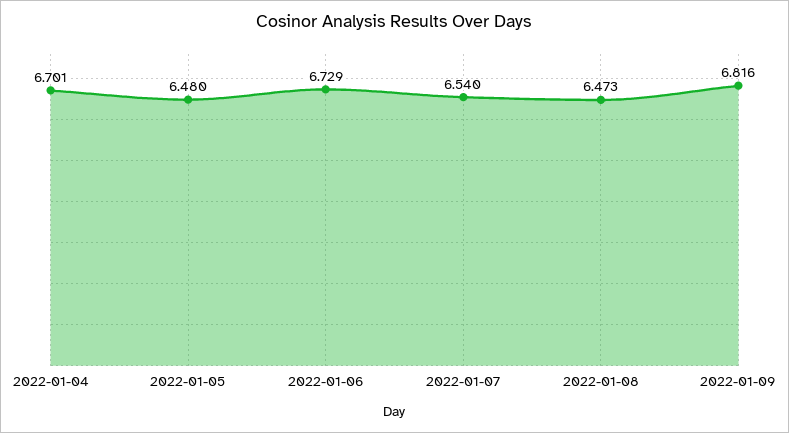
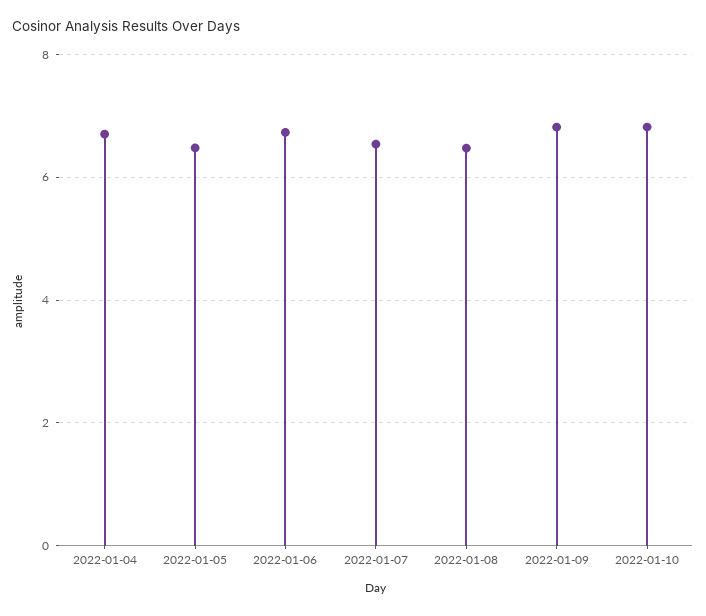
2022-01-10: none -> 6.8

